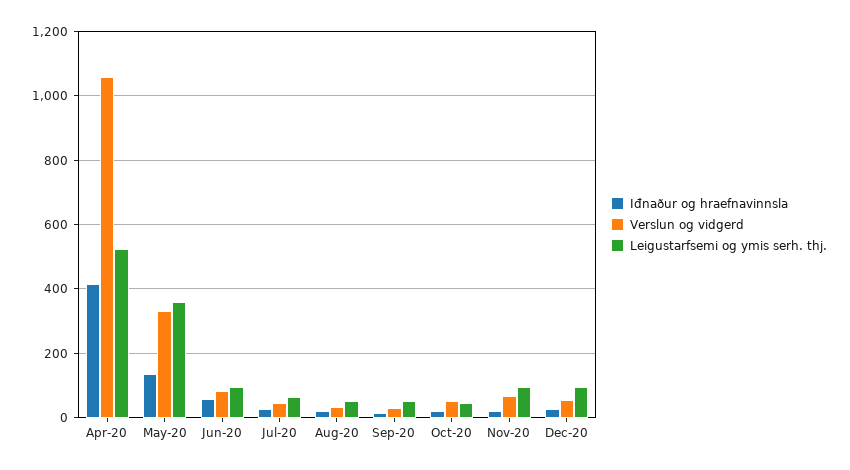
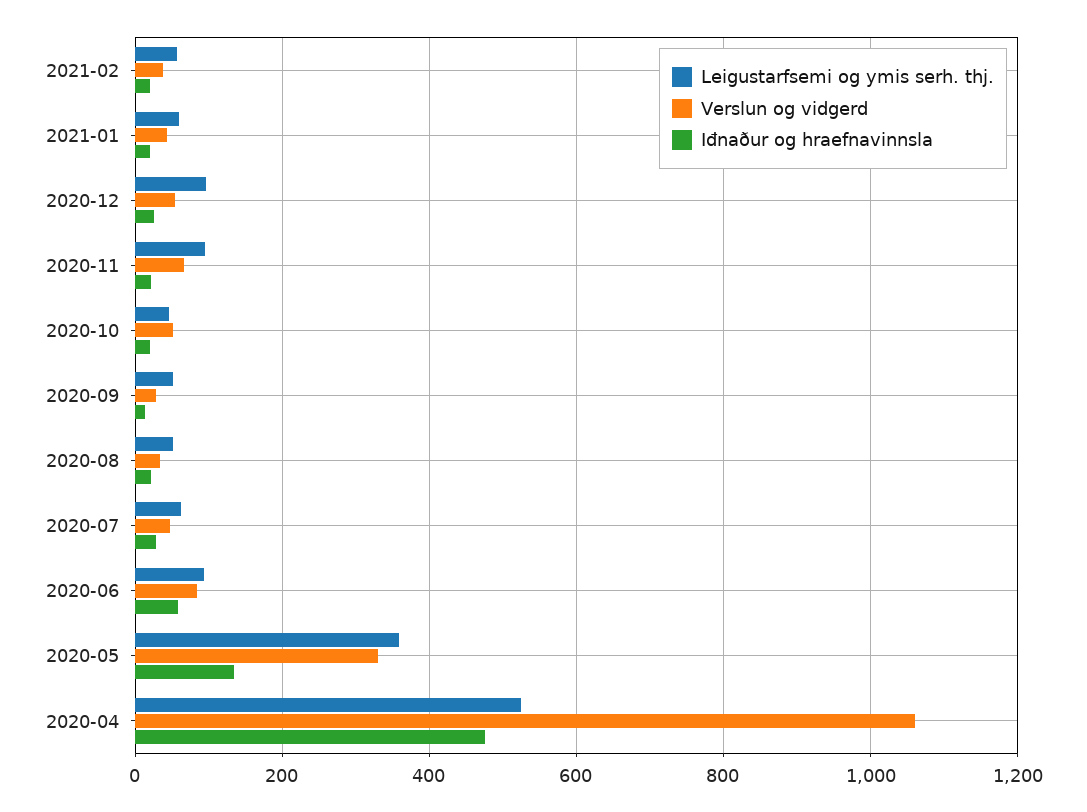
Iđnaður og hraefnavinnsla, Apr-20: 420 -> 480
Leigustarfsemi og ymis serh. thj., 2021-02: none -> 60
Verslun og vidgerd, 2021-02: none -> 40
Iđnaður og hraefnavinnsla, 2021-02: none -> 20
Leigustarfsemi og ymis serh. thj., 2021-01: none -> 60
Verslun og vidgerd, 2021-01: none -> 40
Iđnaður og hraefnavinnsla, 2021-01: none -> 20

